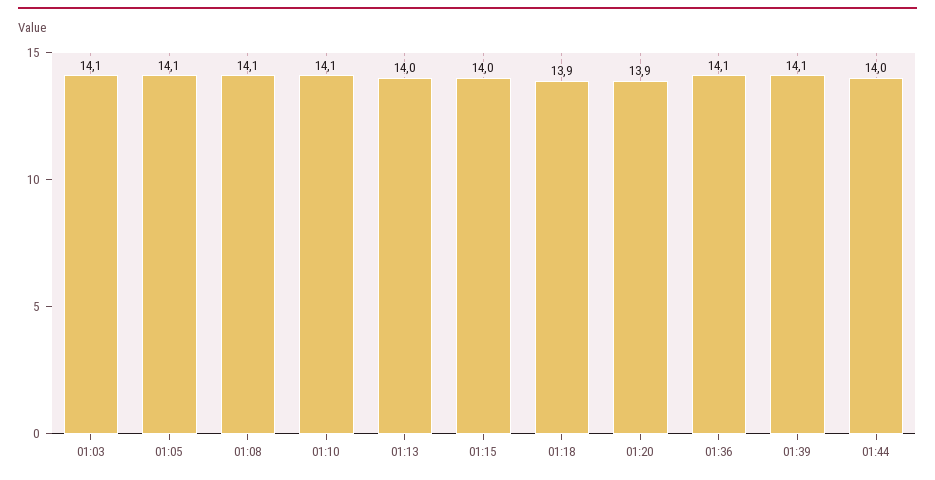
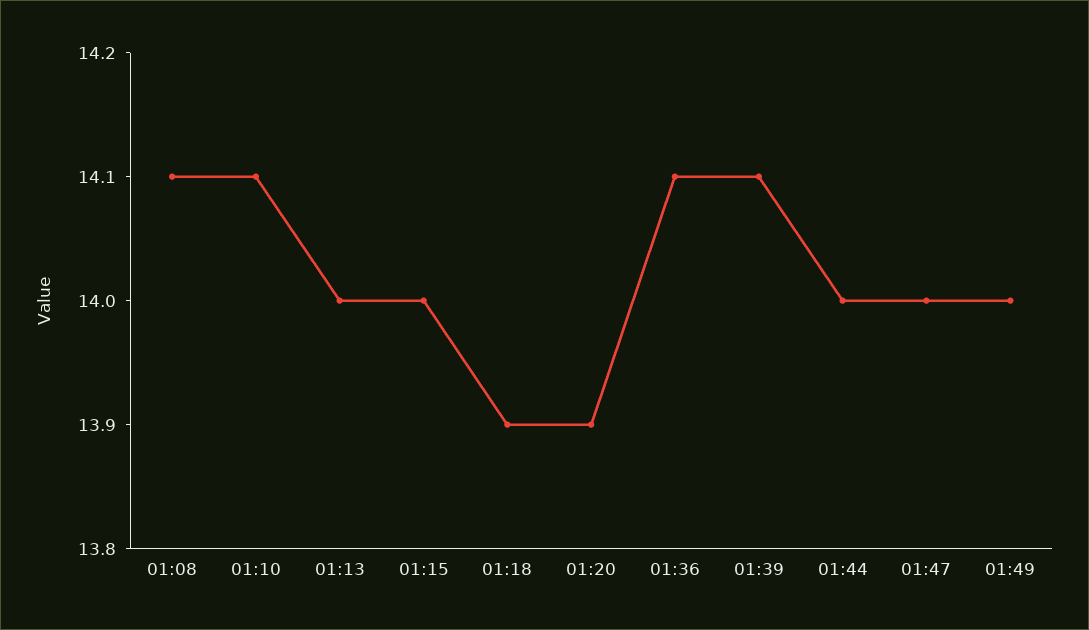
01:03: 14.1 -> none
01:05: 14.1 -> none
01:47: none -> 14
01:49: none -> 14

